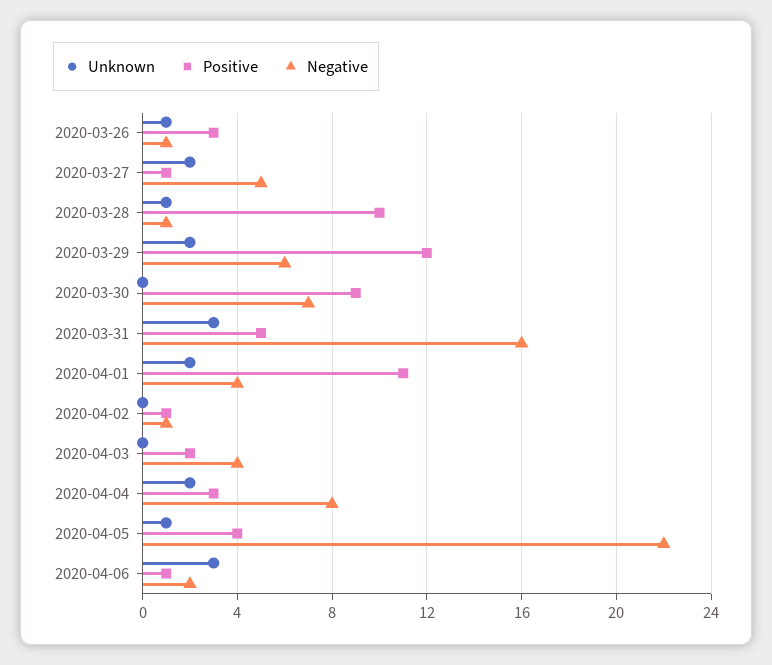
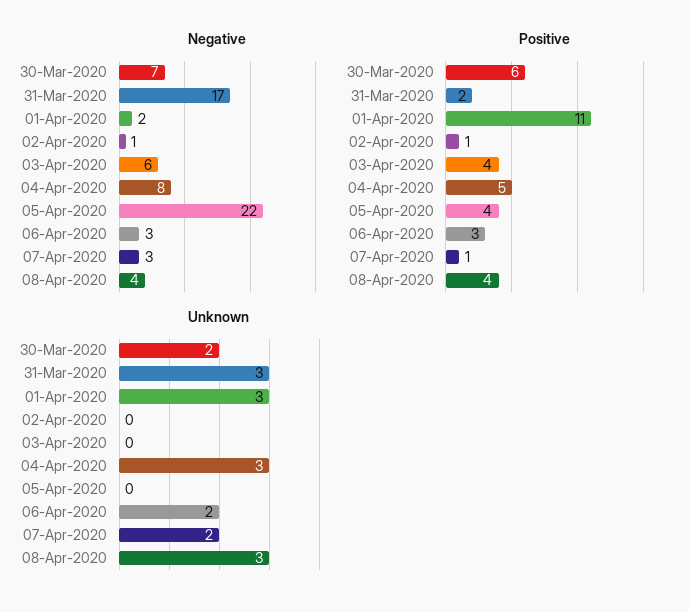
Unknown, 2020-03-26: 1 -> none
Positive, 2020-03-26: 3 -> none
Negative, 2020-03-26: 1 -> none
Unknown, 2020-03-27: 2 -> none
Positive, 2020-03-27: 1 -> none
Negative, 2020-03-27: 5 -> none
Unknown, 2020-03-28: 1 -> none
Positive, 2020-03-28: 10 -> none
Negative, 2020-03-28: 1 -> none
Unknown, 2020-03-29: 2 -> none
Positive, 2020-03-29: 12 -> none
Negative, 2020-03-29: 6 -> none
Unknown, 2020-03-30: 0 -> 2
Positive, 2020-03-30: 9 -> 6
Positive, 2020-03-31: 5 -> 2
Negative, 2020-03-31: 16 -> 17
Unknown, 2020-04-01: 2 -> 3
Negative, 2020-04-01: 4 -> 2
Positive, 2020-04-03: 2 -> 4
Negative, 2020-04-03: 4 -> 6
Unknown, 2020-04-04: 2 -> 3
Positive, 2020-04-04: 3 -> 5
Unknown, 2020-04-05: 1 -> 0
Unknown, 2020-04-06: 3 -> 2
Positive, 2020-04-06: 1 -> 3
Negative, 2020-04-06: 2 -> 3
Negative, 07-Apr-2020: none -> 3
Negative, 08-Apr-2020: none -> 4
Positive, 07-Apr-2020: none -> 1
Positive, 08-Apr-2020: none -> 4
Unknown, 07-Apr-2020: none -> 2
Unknown, 08-Apr-2020: none -> 3

